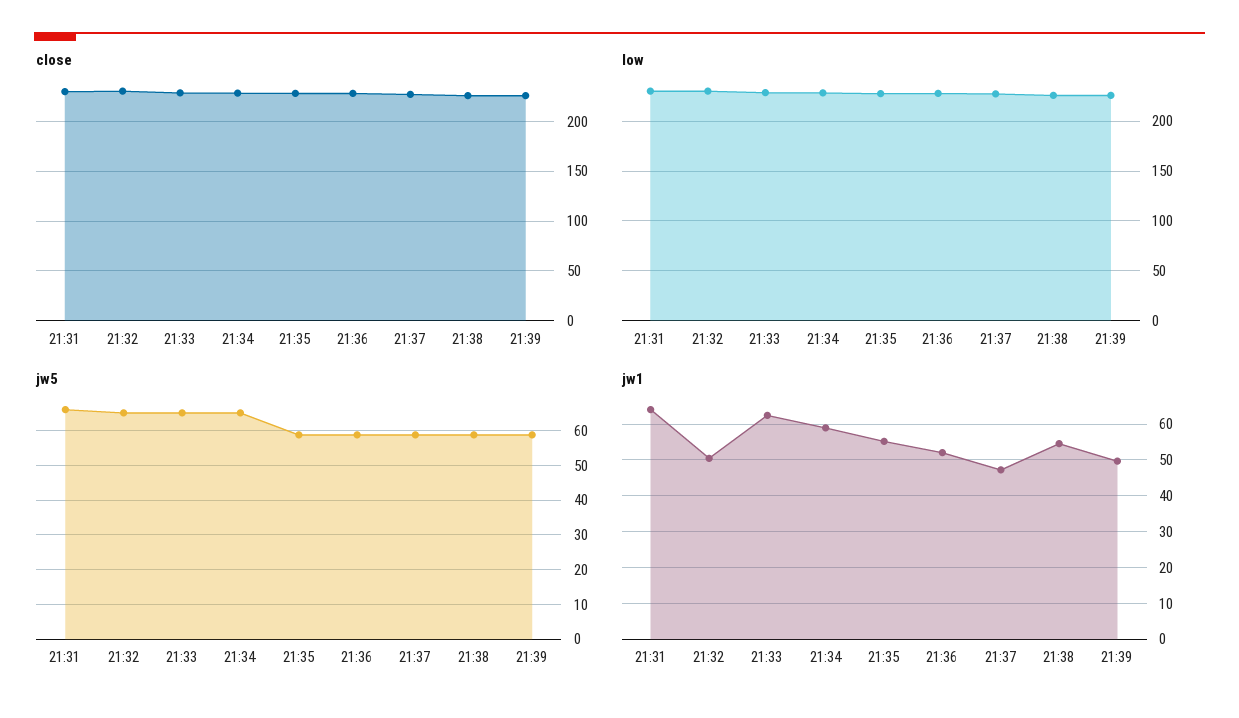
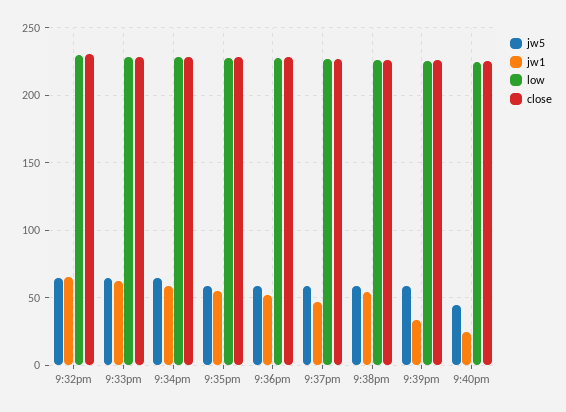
close, 21:31: 230 -> none
low, 21:31: 230 -> none
jw5, 21:31: 66 -> none
jw1, 21:31: 64 -> none
jw1, 21:32: 50 -> 65
jw1, 21:39: 50 -> 35
jw5, 9:40pm: none -> 45
jw1, 9:40pm: none -> 25
low, 9:40pm: none -> 225
close, 9:40pm: none -> 225

